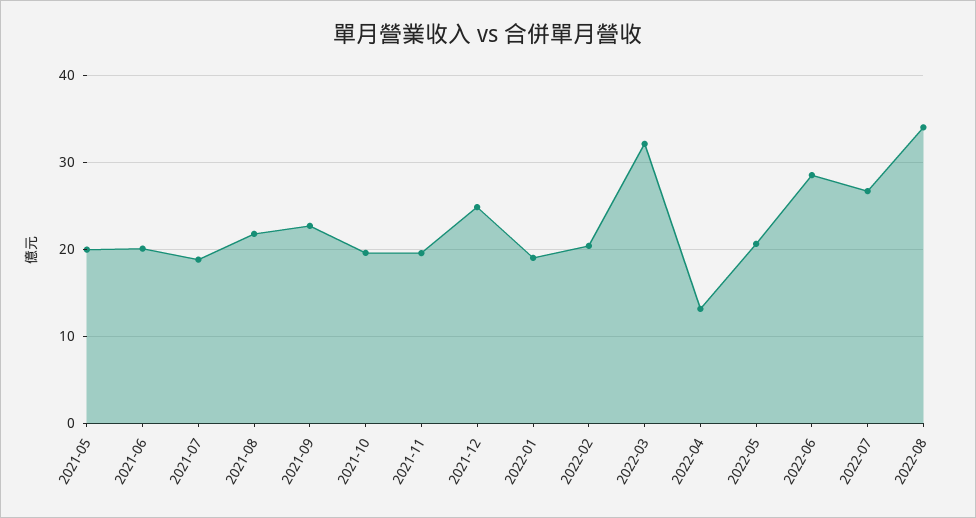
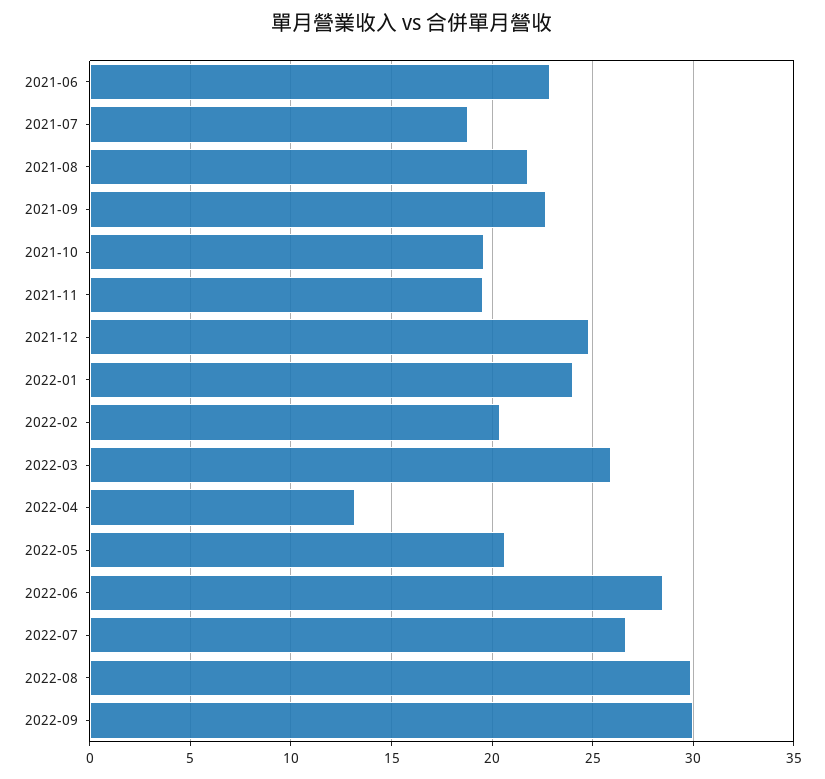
2021-05: 20 -> none
2021-06: 20 -> 23
2022-01: 19 -> 24
2022-03: 32 -> 26
2022-08: 34 -> 30
2022-09: none -> 30

